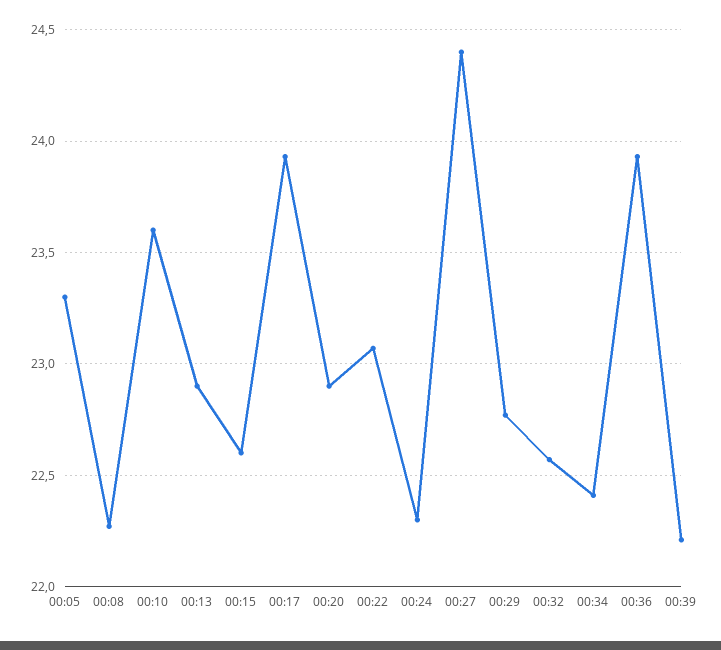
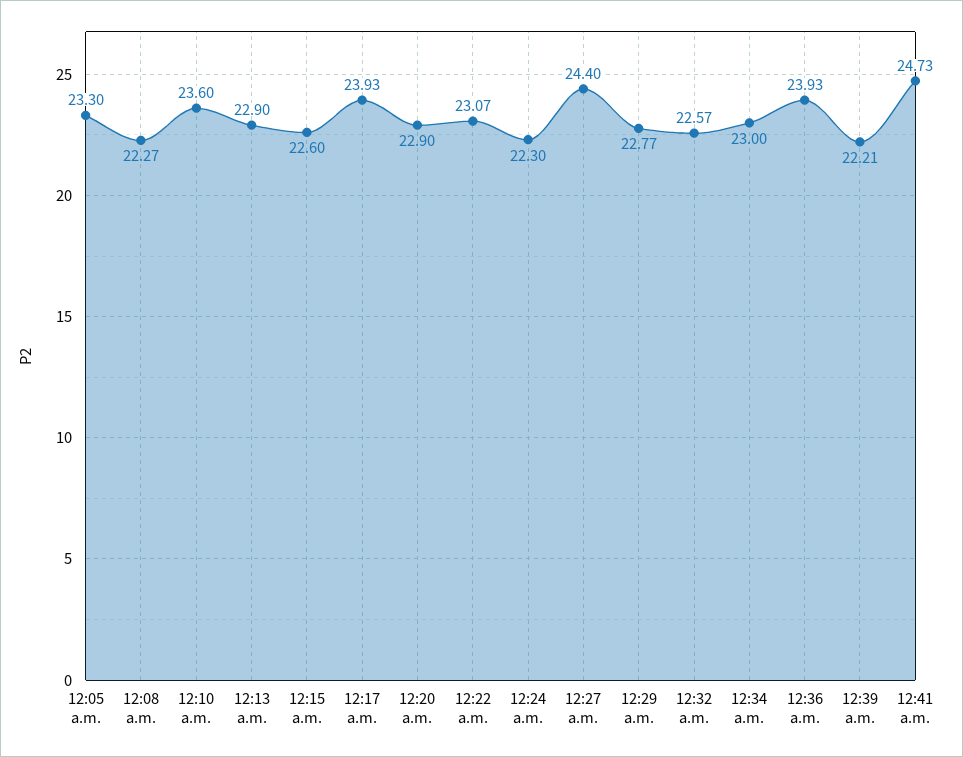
00:34: 22.4 -> 23
12:41 a.m.: none -> 24.73

